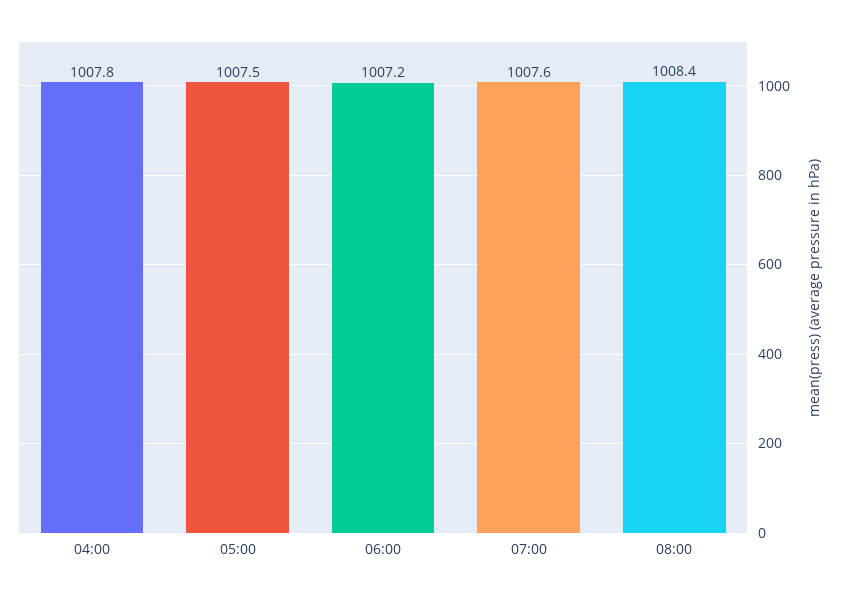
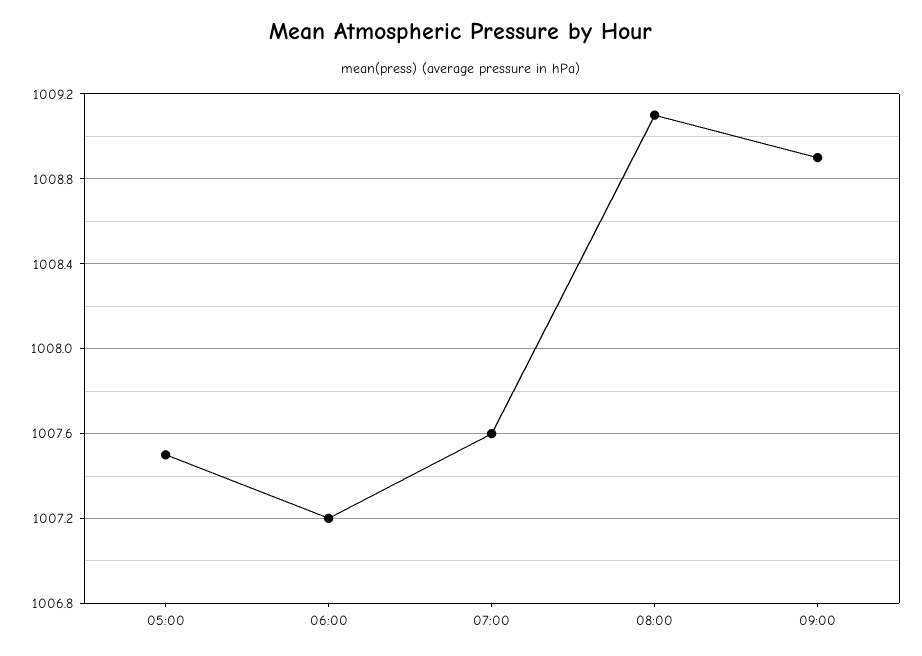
04:00: 1007.8 -> none
08:00: 1008.4 -> 1009.1
09:00: none -> 1008.9

